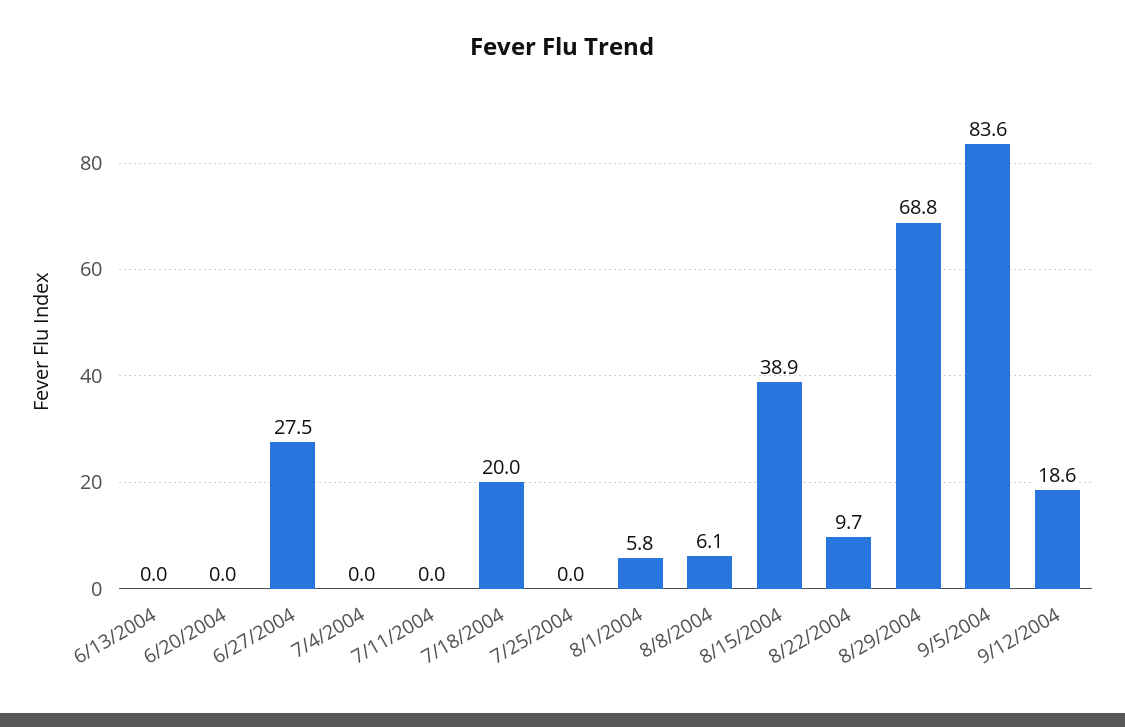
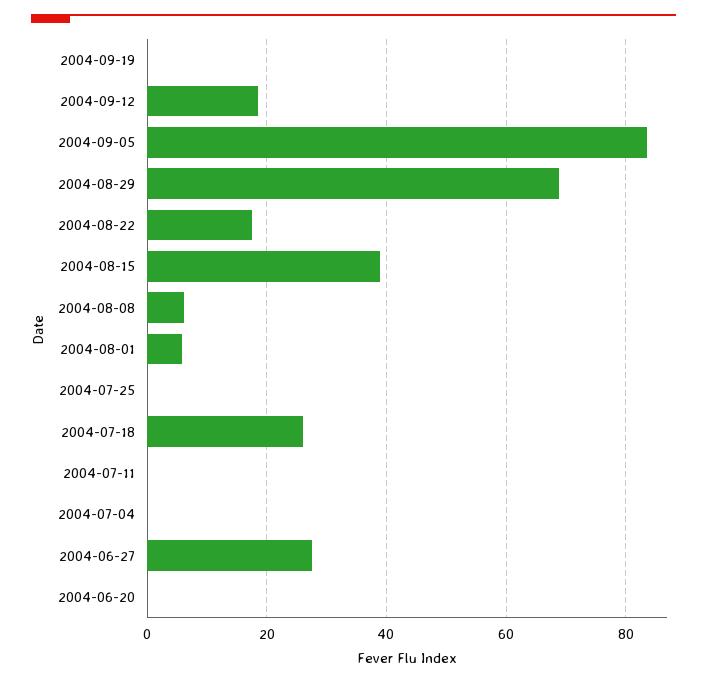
6/13/2004: 0 -> none
7/18/2004: 20 -> 26
8/22/2004: 9.7 -> 18
2004-09-19: none -> 0

